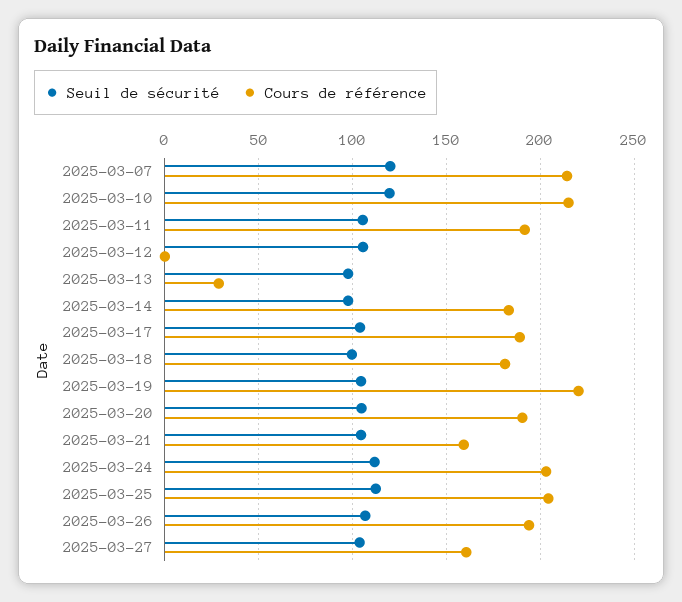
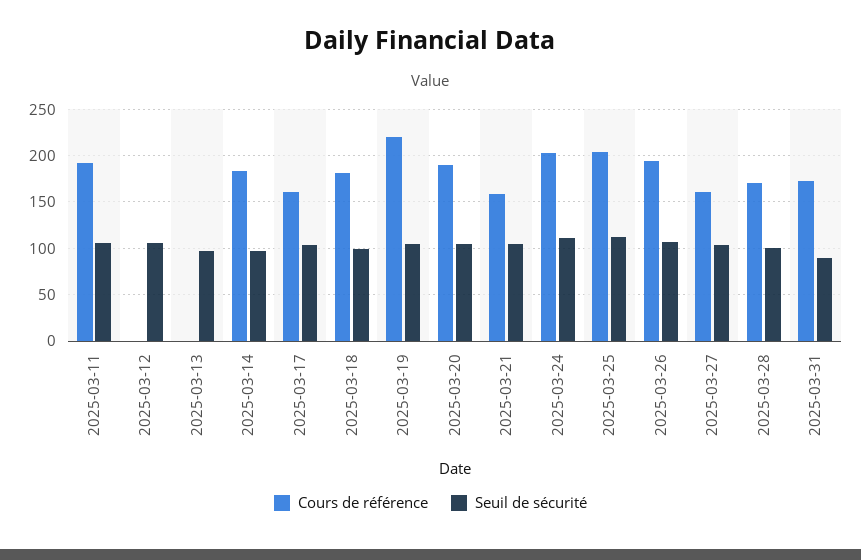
Seuil de sécurité, 2025-03-07: 120 -> none
Cours de référence, 2025-03-07: 215 -> none
Seuil de sécurité, 2025-03-10: 120 -> none
Cours de référence, 2025-03-10: 215 -> none
Cours de référence, 2025-03-13: 30 -> 0
Cours de référence, 2025-03-17: 190 -> 160
Cours de référence, 2025-03-28: none -> 170
Seuil de sécurité, 2025-03-28: none -> 100
Cours de référence, 2025-03-31: none -> 170
Seuil de sécurité, 2025-03-31: none -> 90

